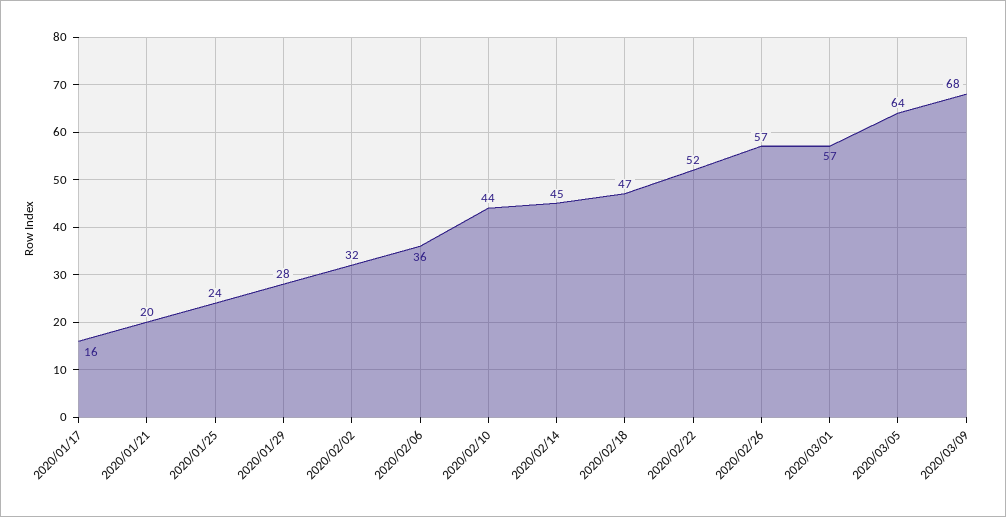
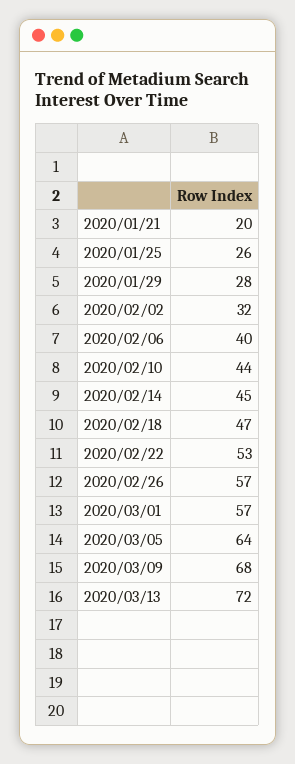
2020/01/17: 16 -> none
2020/01/25: 24 -> 26
2020/02/06: 36 -> 40
2020/02/22: 52 -> 53
2020/03/13: none -> 72

